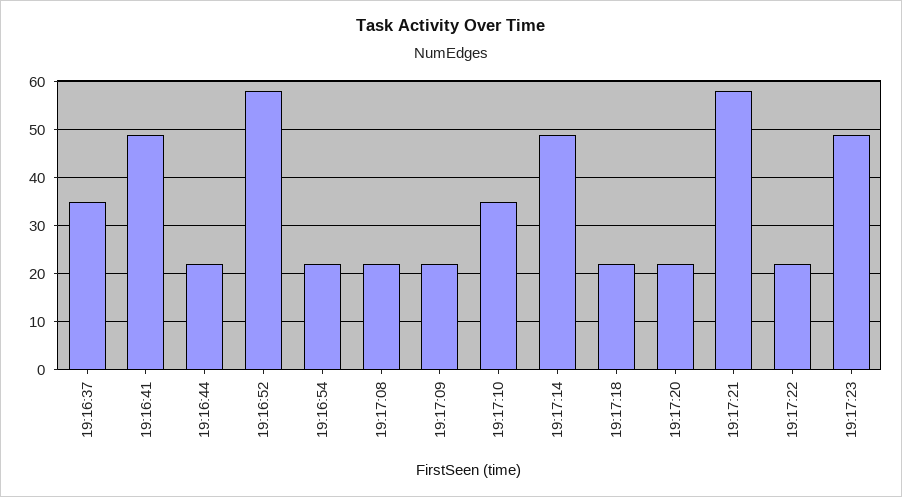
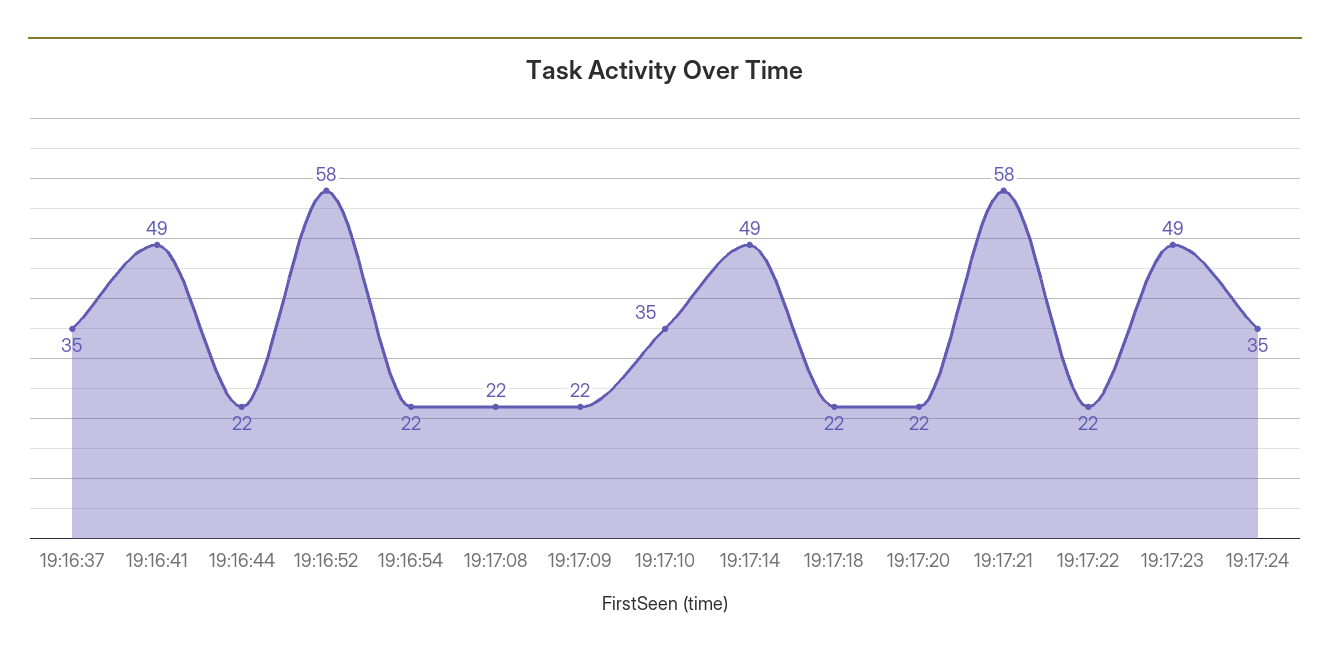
19:17:24: none -> 35

